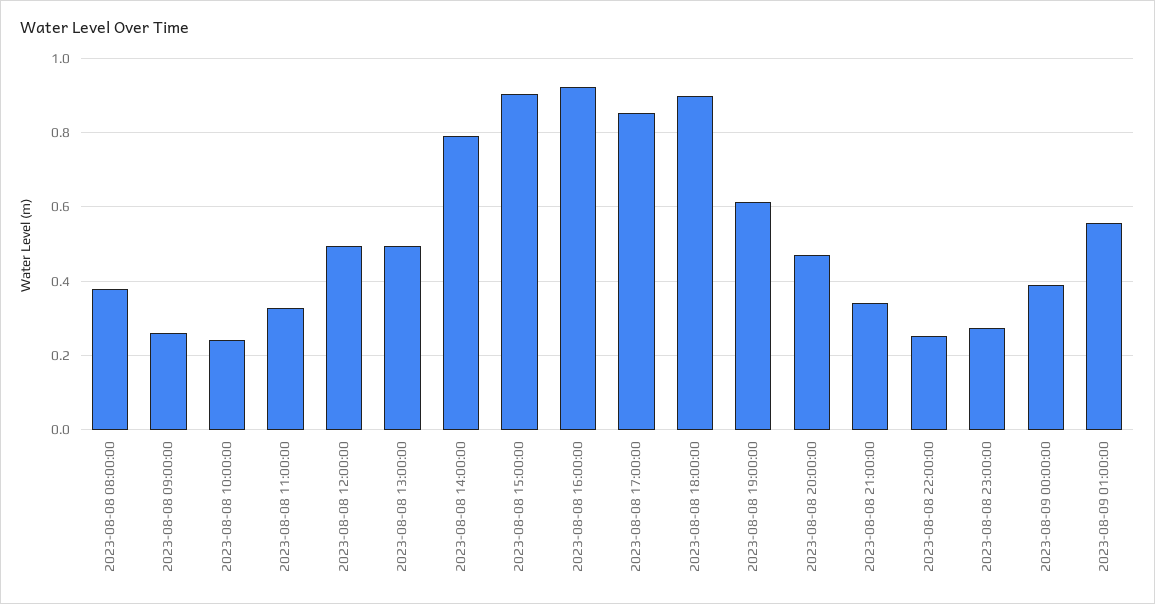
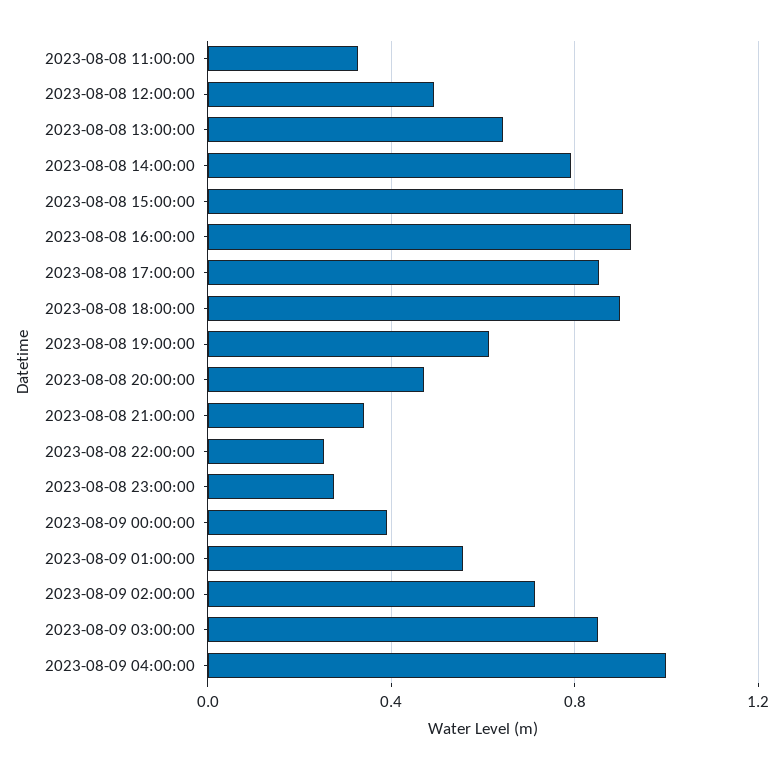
2023-08-08 08:00:00: 0.38 -> none
2023-08-08 09:00:00: 0.26 -> none
2023-08-08 10:00:00: 0.24 -> none
2023-08-08 13:00:00: 0.5 -> 0.65
2023-08-09 02:00:00: none -> 0.7
2023-08-09 03:00:00: none -> 0.85
2023-08-09 04:00:00: none -> 1

